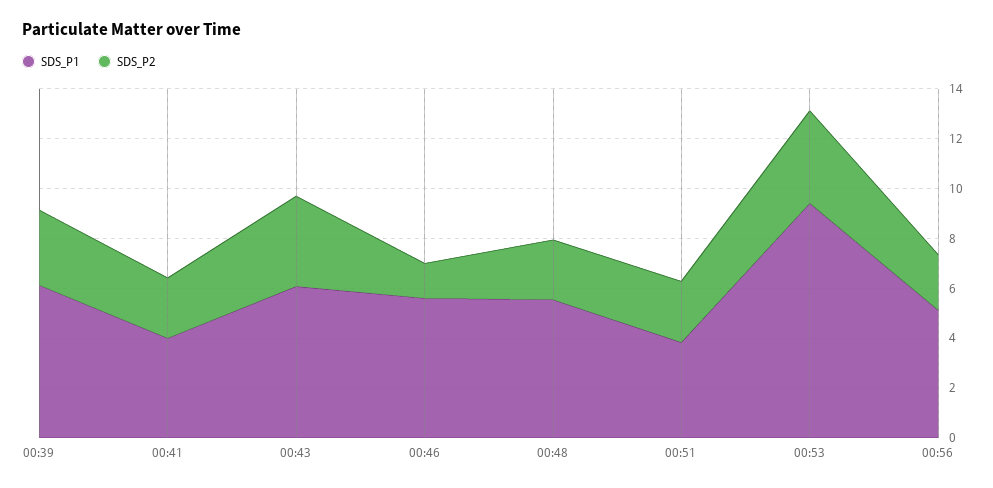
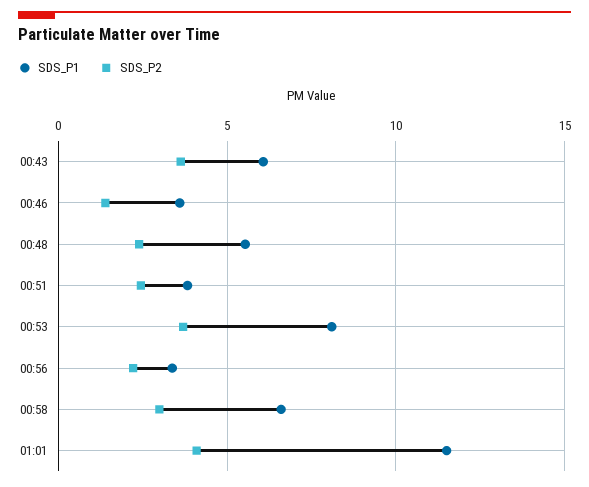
SDS_P1, 00:39: 6 -> none
SDS_P2, 00:39: 3 -> none
SDS_P1, 00:41: 4 -> none
SDS_P2, 00:41: 2.5 -> none
SDS_P1, 00:46: 5.5 -> 3.5
SDS_P1, 00:53: 9.5 -> 8
SDS_P1, 00:56: 5 -> 3.5
SDS_P1, 00:58: none -> 6.5
SDS_P2, 00:58: none -> 3
SDS_P1, 01:01: none -> 11.5
SDS_P2, 01:01: none -> 4

